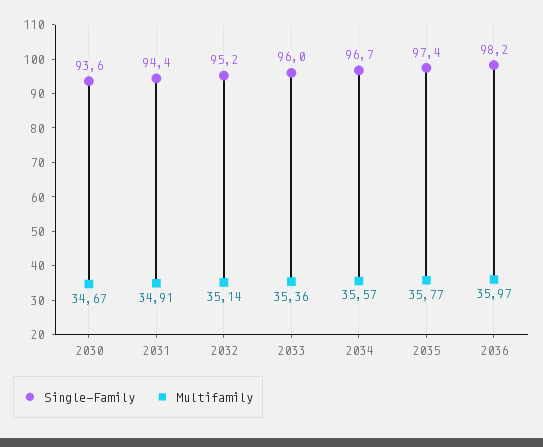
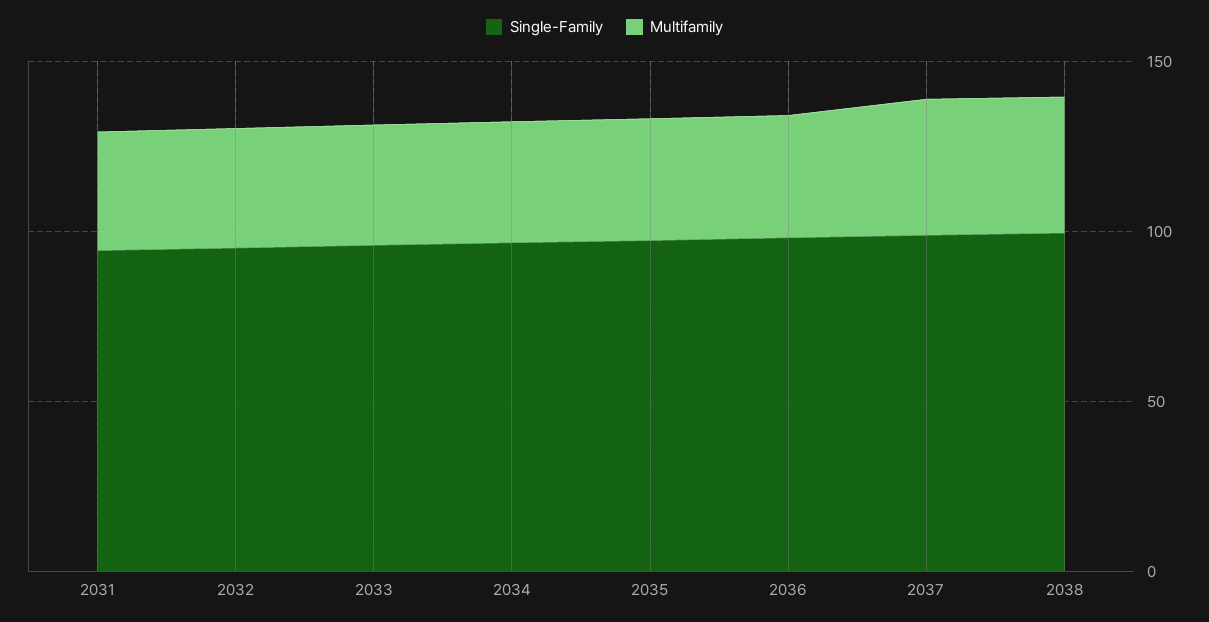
Single-Family, 2030: 93.6 -> none
Multifamily, 2030: 34.67 -> none
Single-Family, 2037: none -> 100
Multifamily, 2037: none -> 40
Single-Family, 2038: none -> 100
Multifamily, 2038: none -> 40

